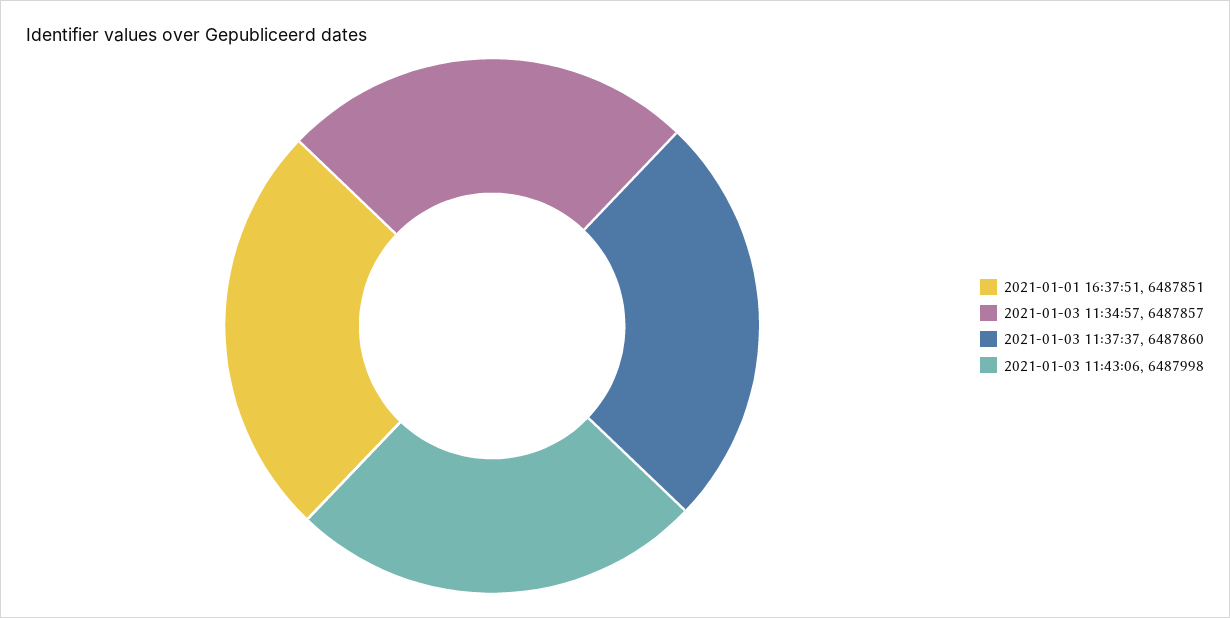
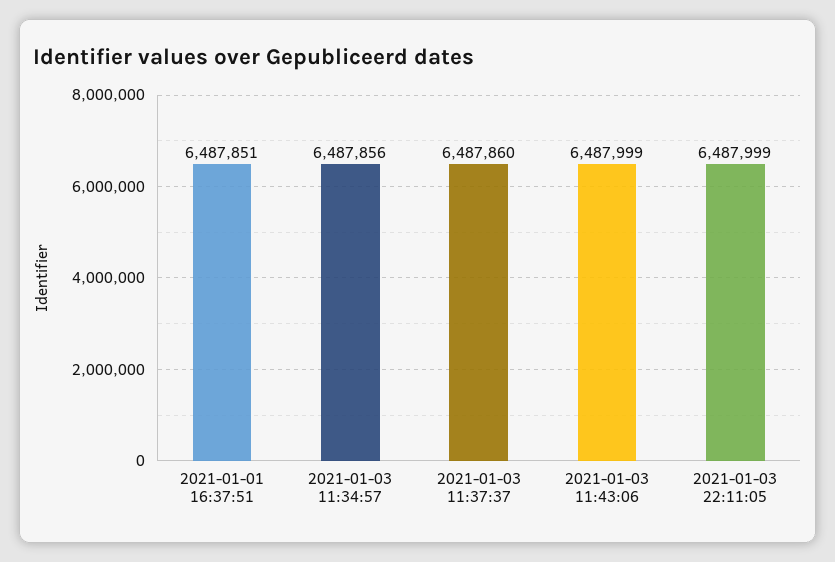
2021-01-03 11:34:57: 6487857 -> 6487856
2021-01-03 11:43:06: 6487998 -> 6487999
2021-01-03 22:11:05: none -> 6487999

